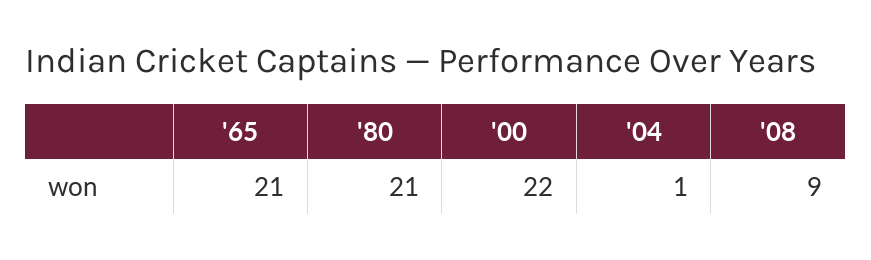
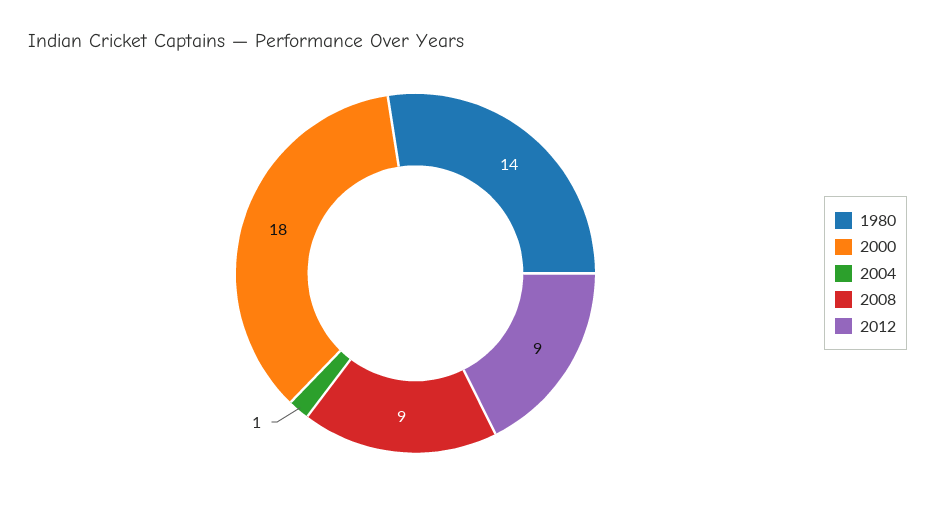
'65: 21 -> none
'80: 21 -> 14
'00: 22 -> 18
2012: none -> 9

